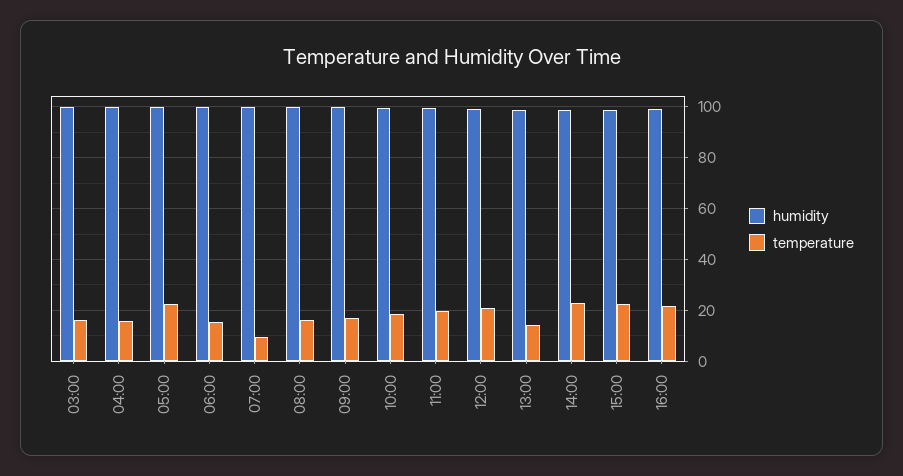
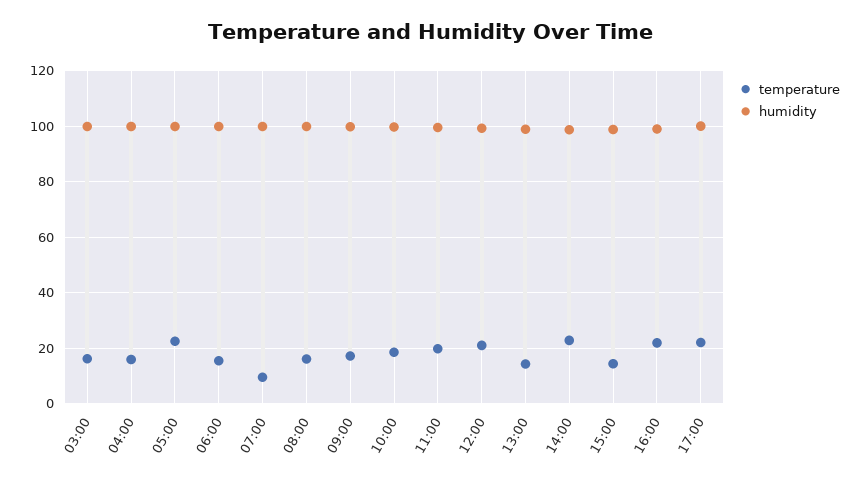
temperature, 15:00: 22.5 -> 15
temperature, 17:00: none -> 22.5
humidity, 17:00: none -> 100

